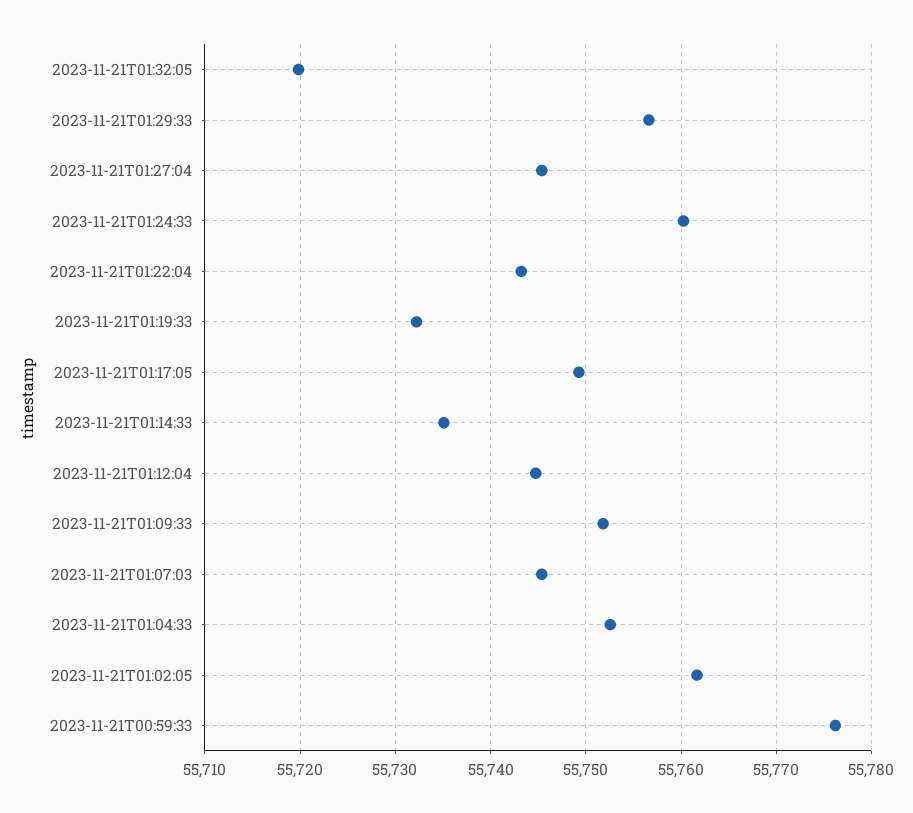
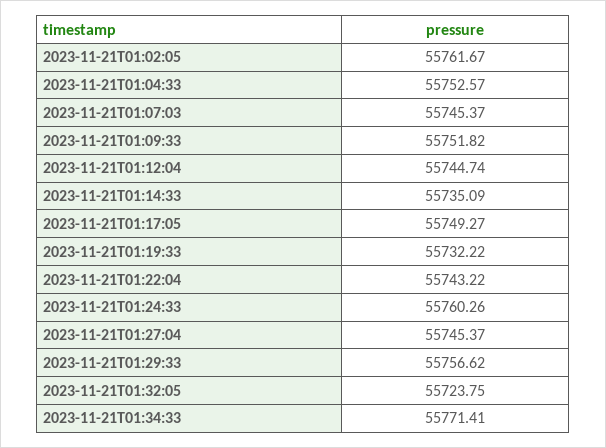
2023-11-21T01:32:05: 55720 -> 55723.75
2023-11-21T00:59:33: 55776 -> none
2023-11-21T01:34:33: none -> 55771.41

